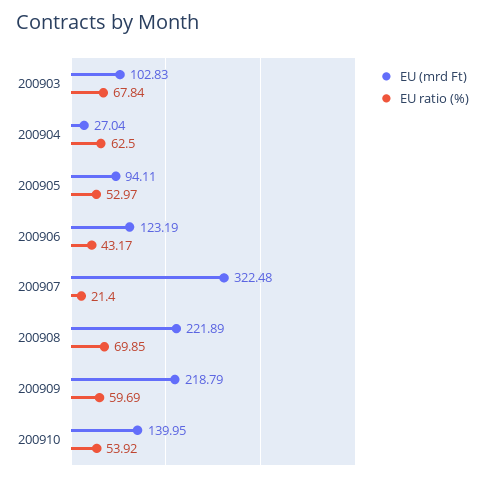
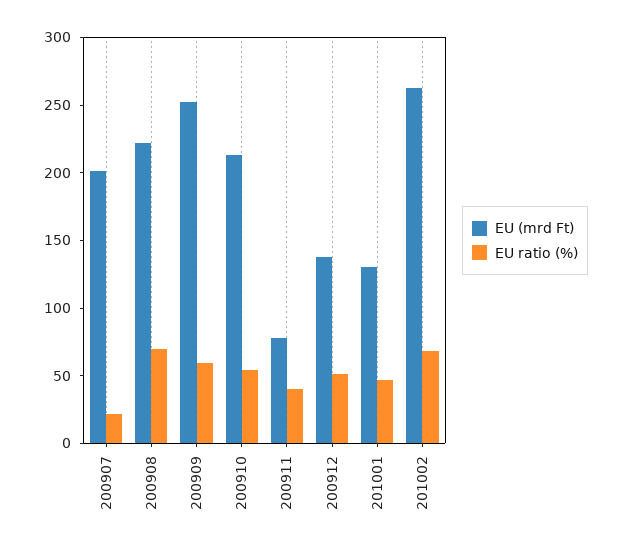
EU (mrd Ft), 200903: 102.83 -> none
EU ratio (%), 200903: 67.84 -> none
EU (mrd Ft), 200904: 27.04 -> none
EU ratio (%), 200904: 62.5 -> none
EU (mrd Ft), 200905: 94.11 -> none
EU ratio (%), 200905: 52.97 -> none
EU (mrd Ft), 200906: 123.19 -> none
EU ratio (%), 200906: 43.17 -> none
EU (mrd Ft), 200907: 322.48 -> 200
EU (mrd Ft), 200909: 218.79 -> 250
EU (mrd Ft), 200910: 139.95 -> 210
EU (mrd Ft), 200911: none -> 80
EU ratio (%), 200911: none -> 40
EU (mrd Ft), 200912: none -> 140
EU ratio (%), 200912: none -> 50
EU (mrd Ft), 201001: none -> 130
EU ratio (%), 201001: none -> 50
EU (mrd Ft), 201002: none -> 260
EU ratio (%), 201002: none -> 70

